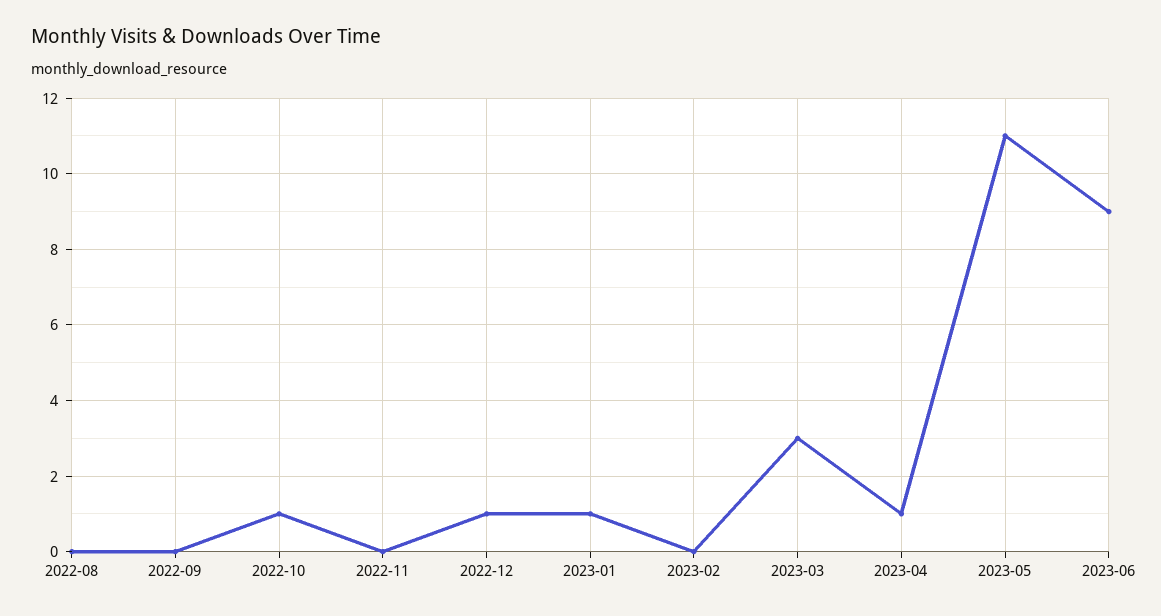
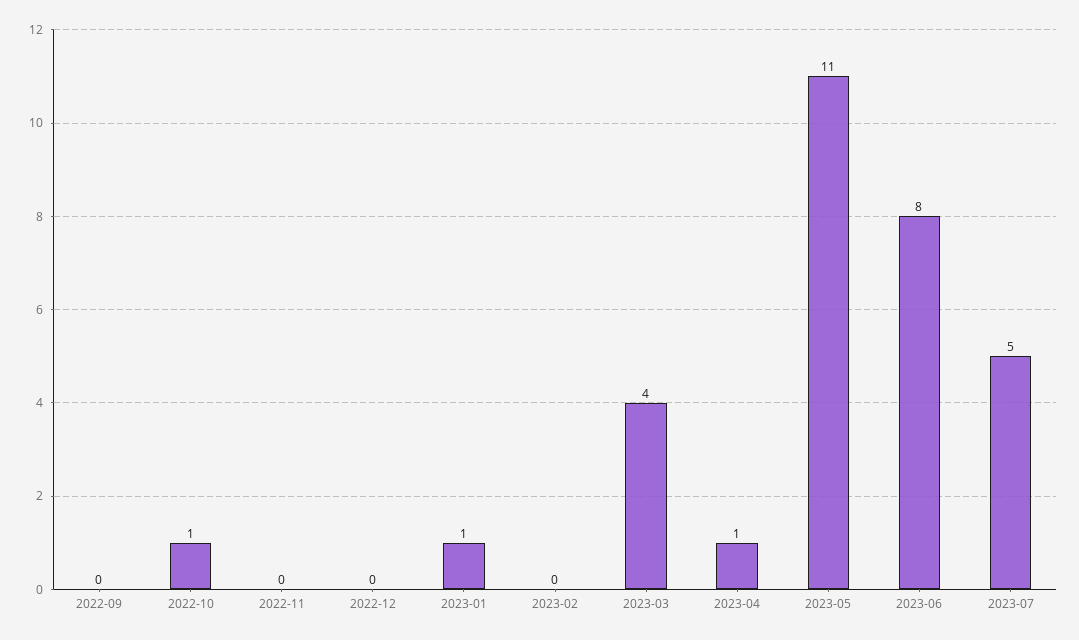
2022-08: 0 -> none
2022-12: 1 -> 0
2023-03: 3 -> 4
2023-06: 9 -> 8
2023-07: none -> 5

